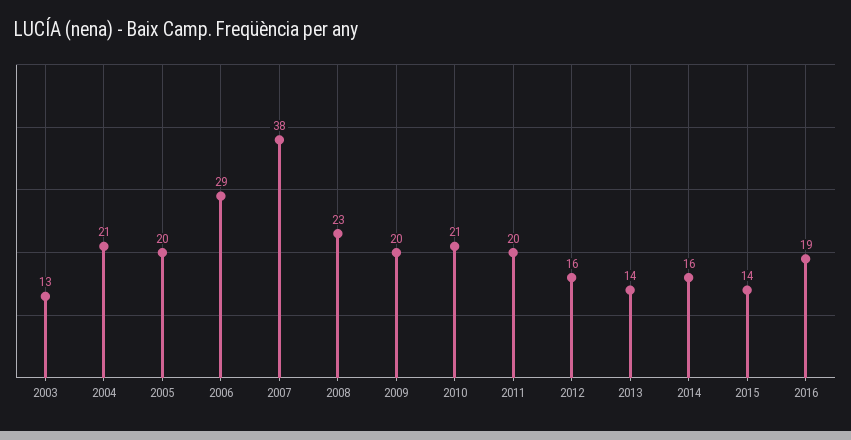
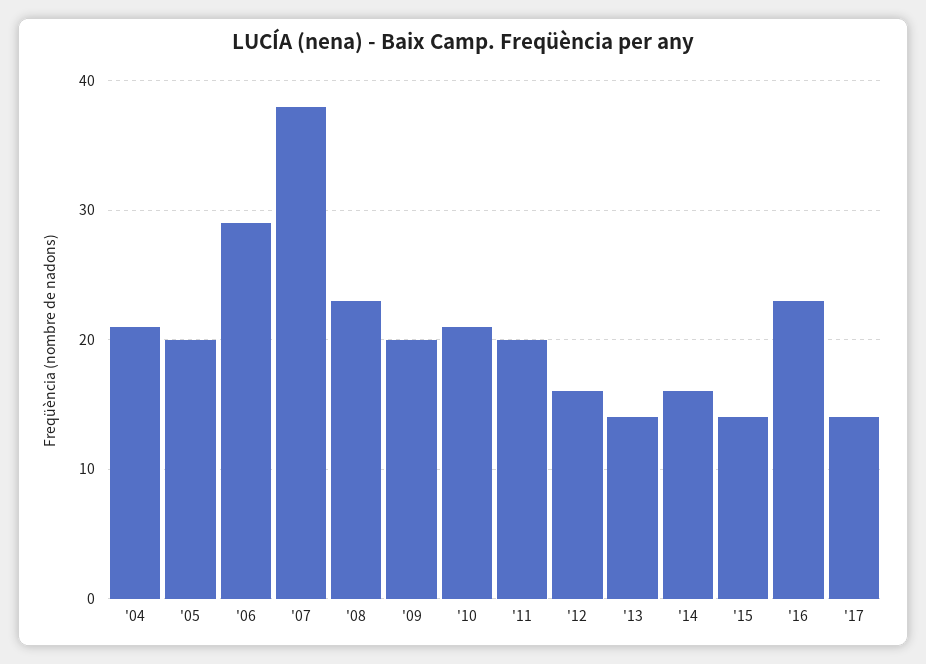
2003: 13 -> none
2016: 19 -> 23
'17: none -> 14

